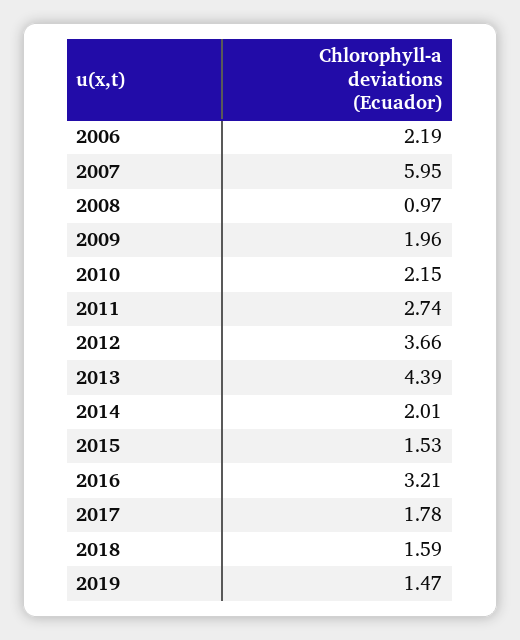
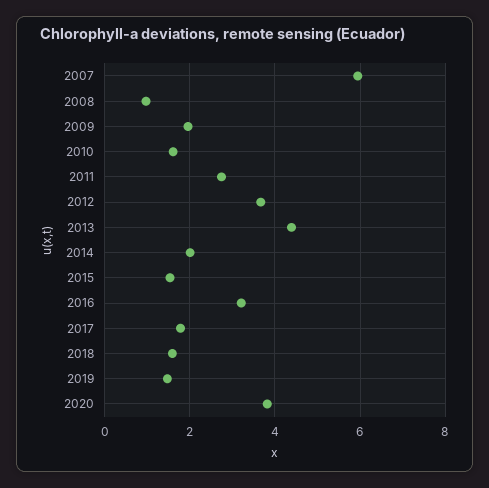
2006: 2.19 -> none
2010: 2.15 -> 1.6
2020: none -> 3.8

